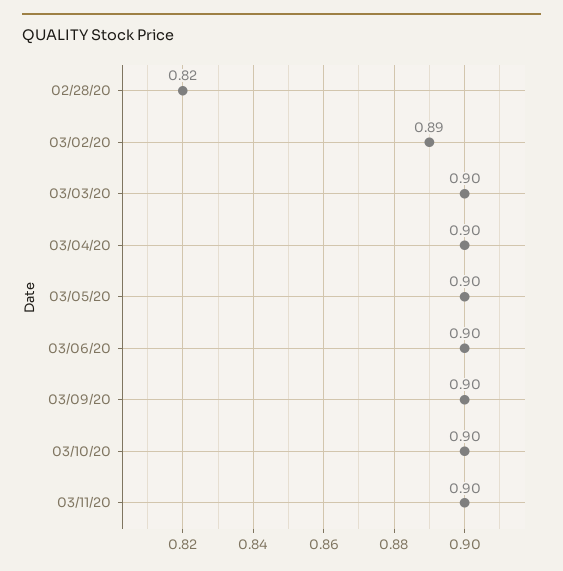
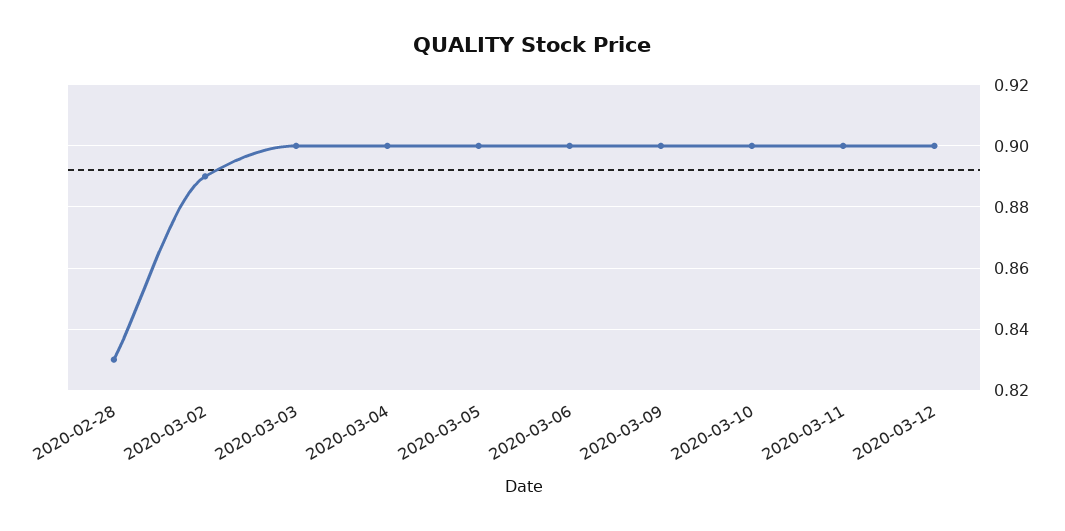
02/28/20: 0.82 -> 0.83
2020-03-12: none -> 0.9

